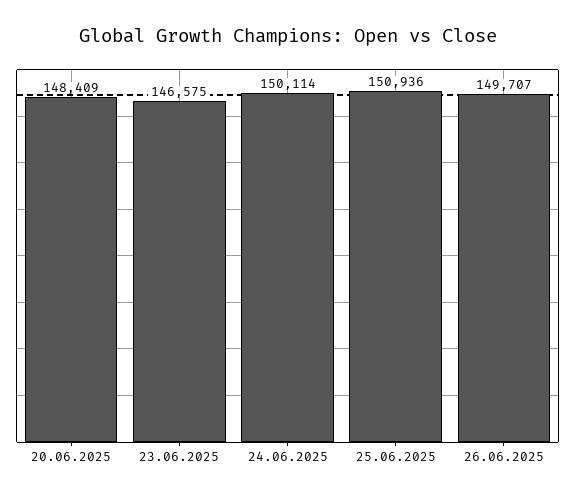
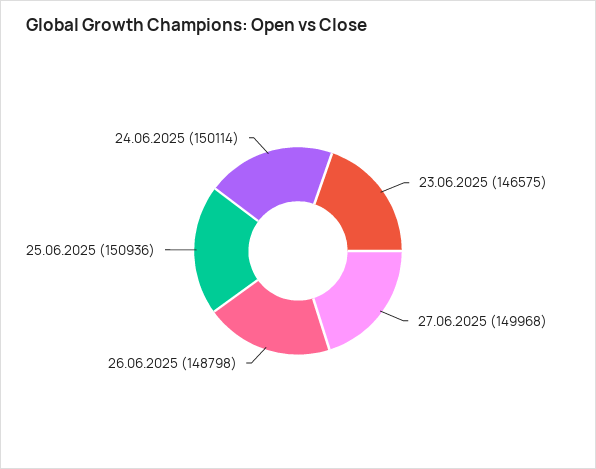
20.06.2025: 148409 -> none
26.06.2025: 149707 -> 148798
27.06.2025: none -> 149968

